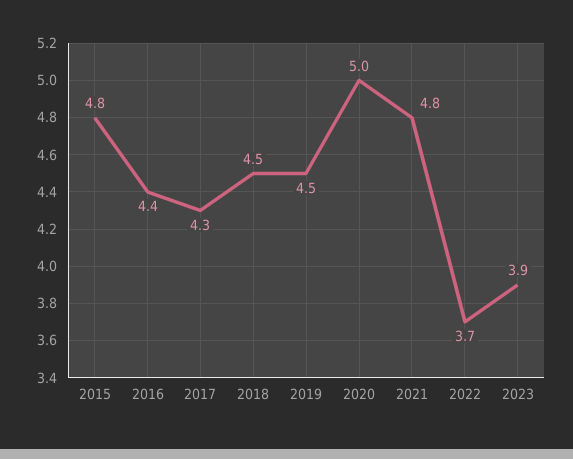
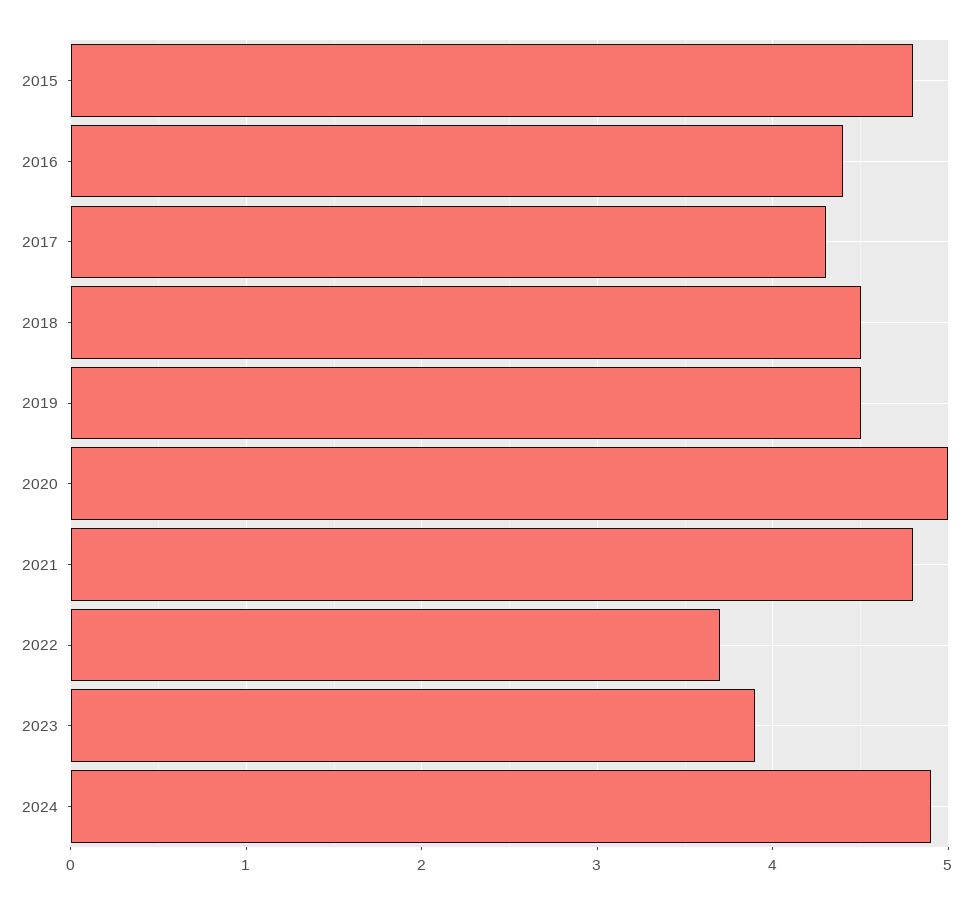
2024: none -> 4.9

